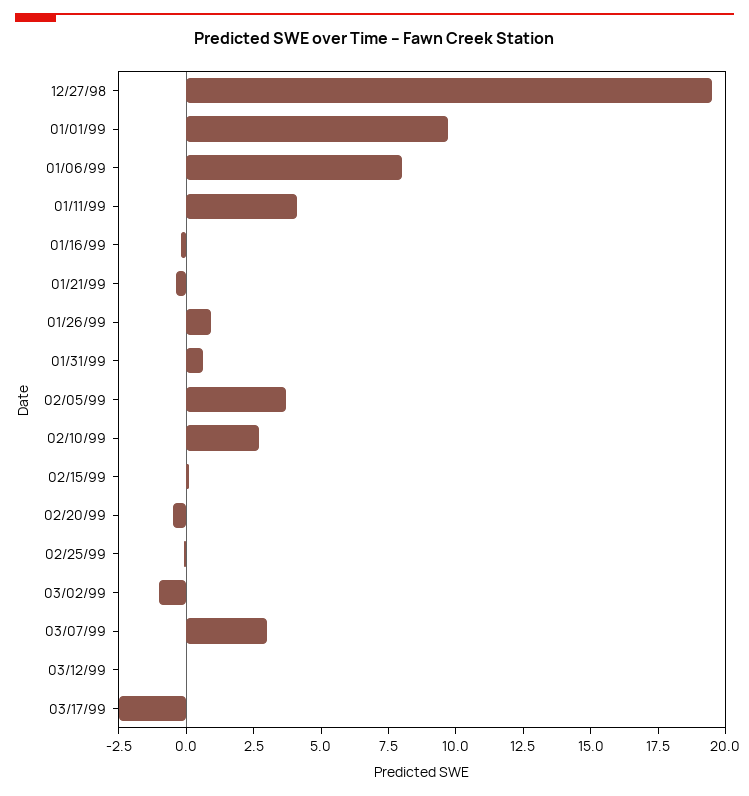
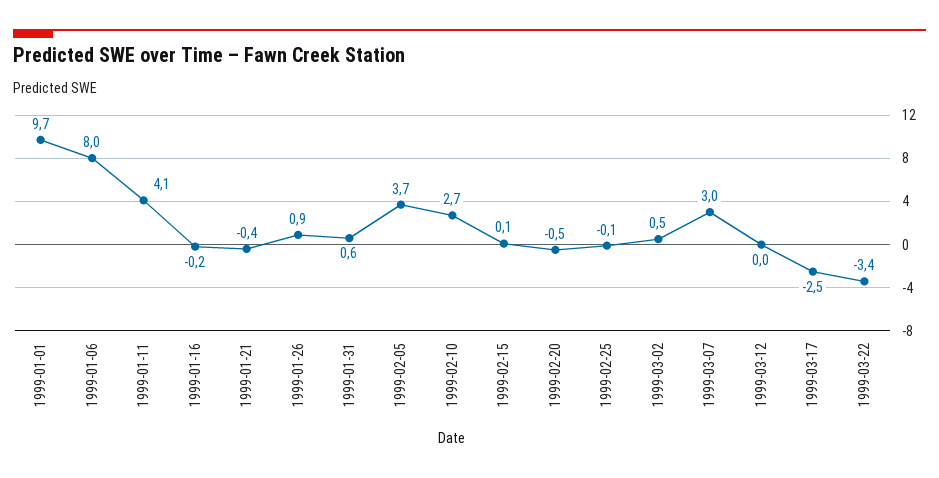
12/27/98: 19.5 -> none
03/02/99: -1 -> 0.5
1999-03-22: none -> -3.4

